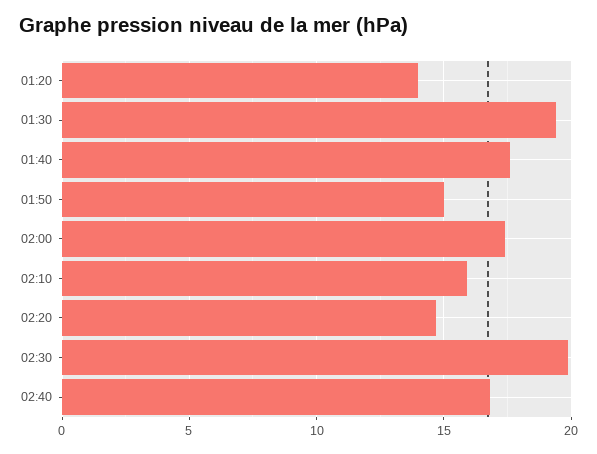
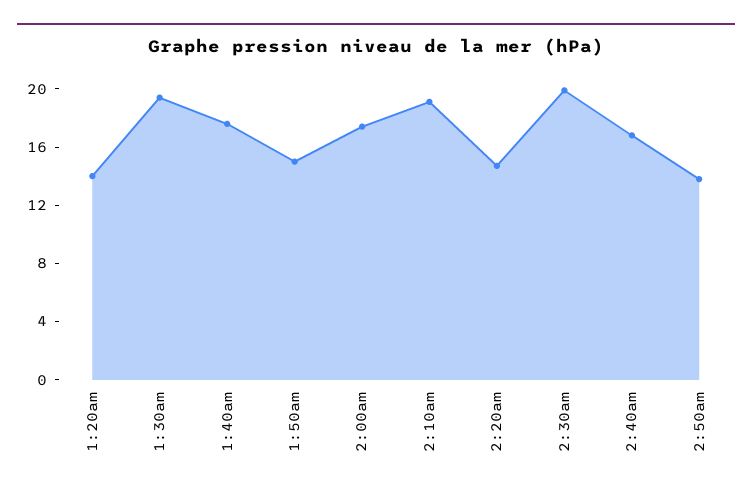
02:10: 16 -> 19
2:50am: none -> 14

